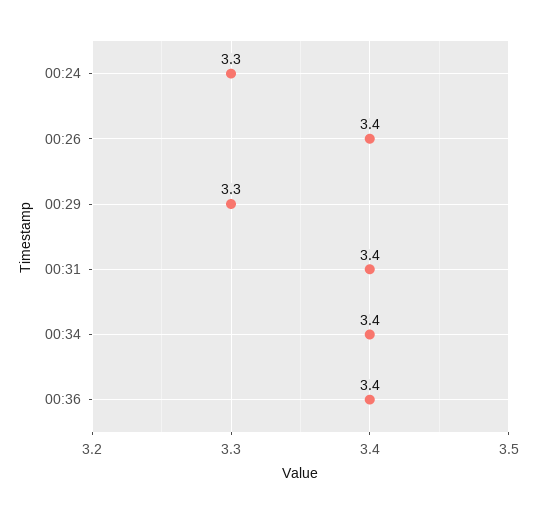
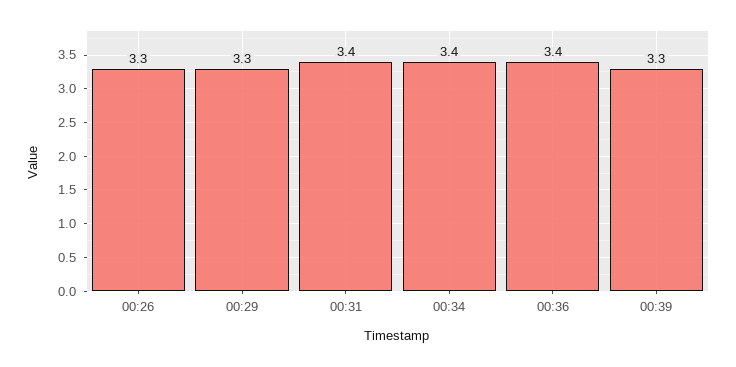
00:24: 3.3 -> none
00:26: 3.4 -> 3.3
00:39: none -> 3.3

